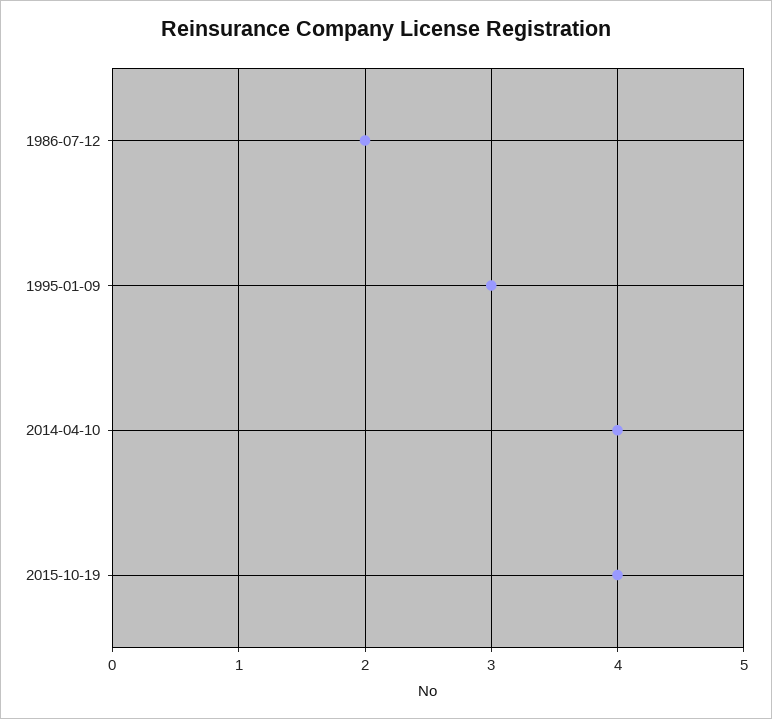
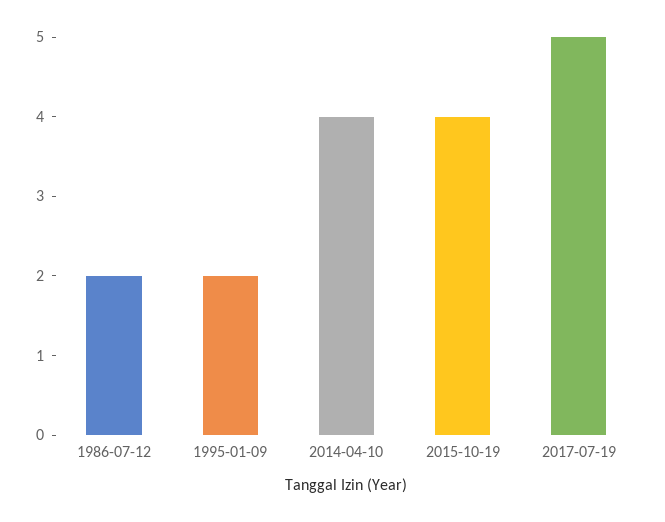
1995-01-09: 3 -> 2
2017-07-19: none -> 5

